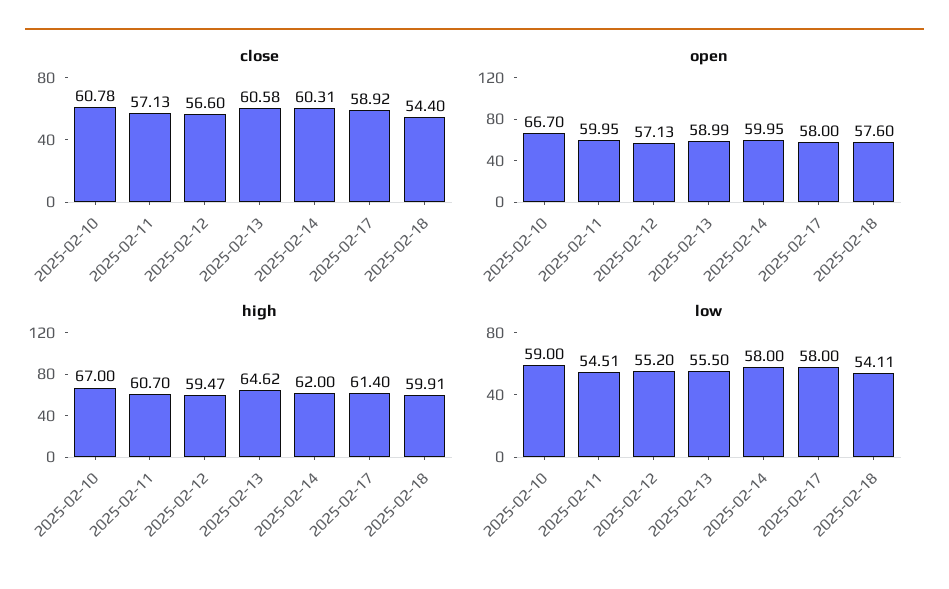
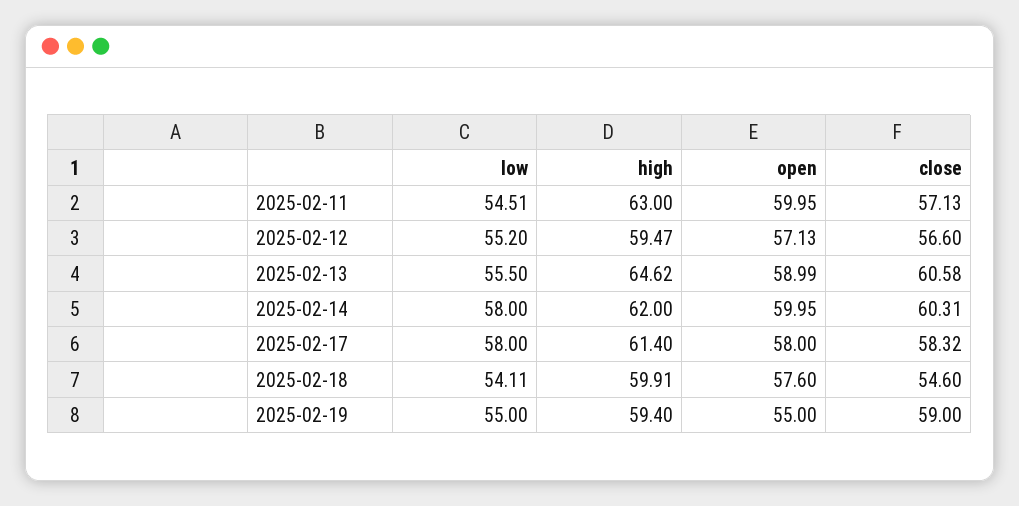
close, 2025-02-10: 60.78 -> none
close, 2025-02-17: 58.92 -> 58.32
close, 2025-02-18: 54.4 -> 54.6
open, 2025-02-10: 66.7 -> none
high, 2025-02-10: 67 -> none
high, 2025-02-11: 60.7 -> 63
low, 2025-02-10: 59 -> none
low, 2025-02-19: none -> 55
high, 2025-02-19: none -> 59.4
open, 2025-02-19: none -> 55
close, 2025-02-19: none -> 59

